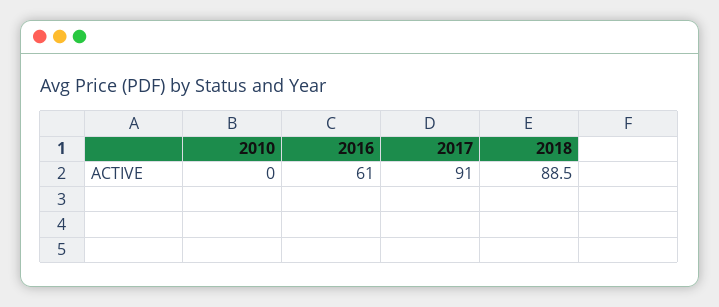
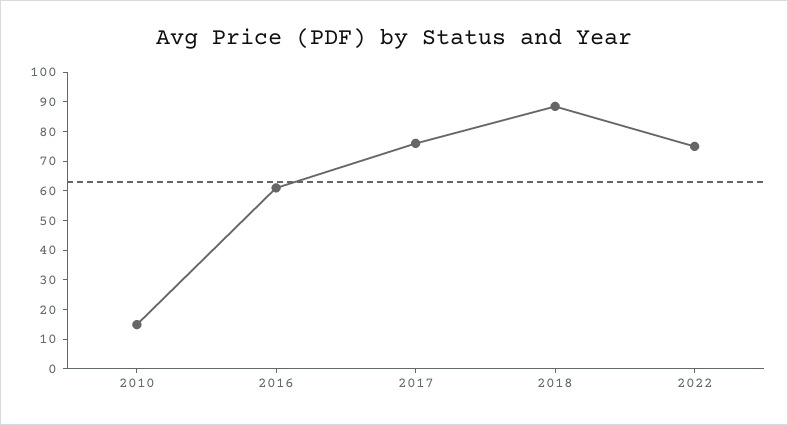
2010: 0 -> 15
2017: 91 -> 75
2022: none -> 75

